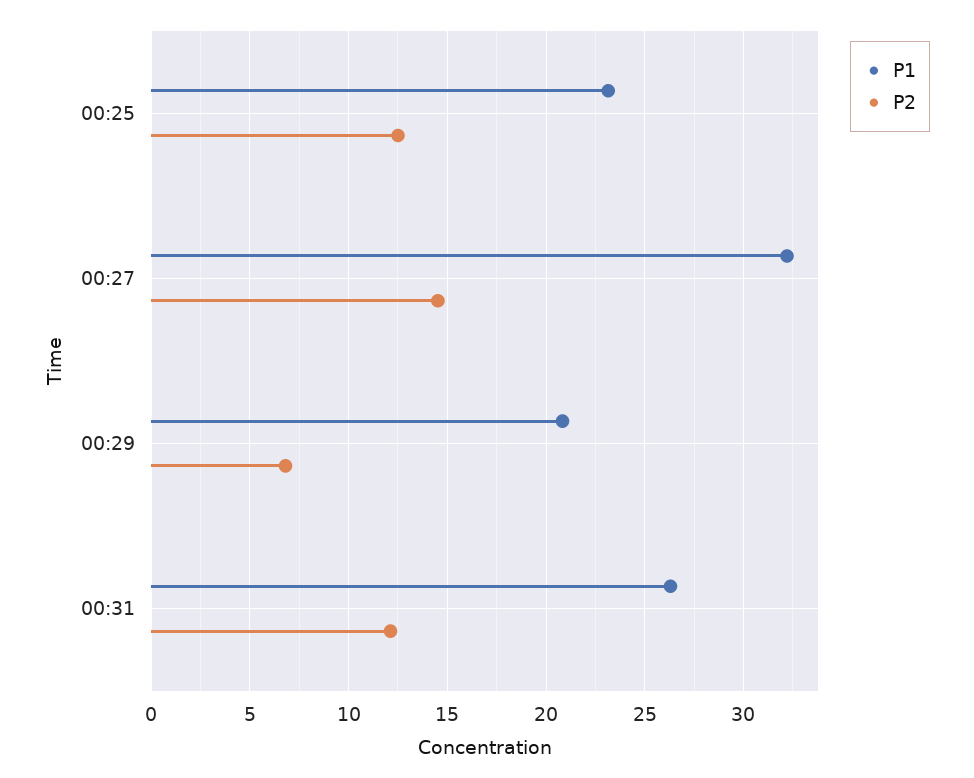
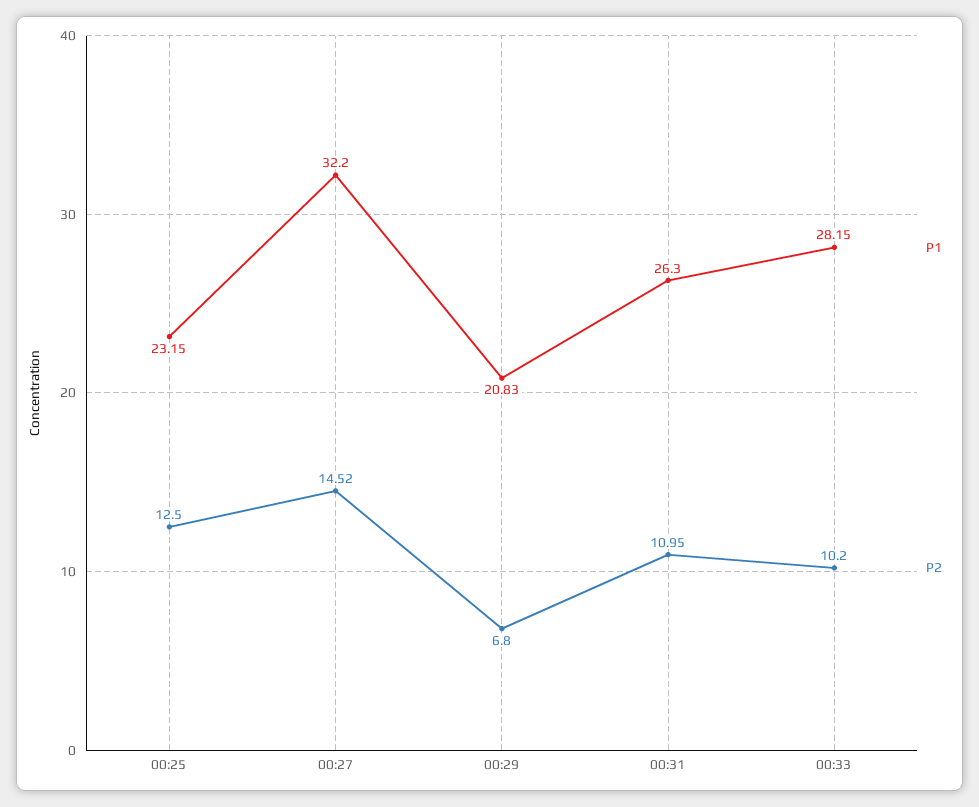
P2, 00:31: 12 -> 10.95
P1, 00:33: none -> 28.15
P2, 00:33: none -> 10.2

